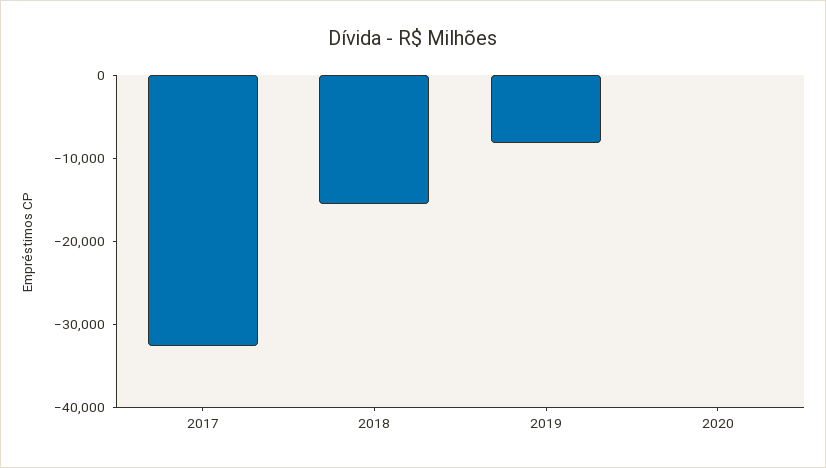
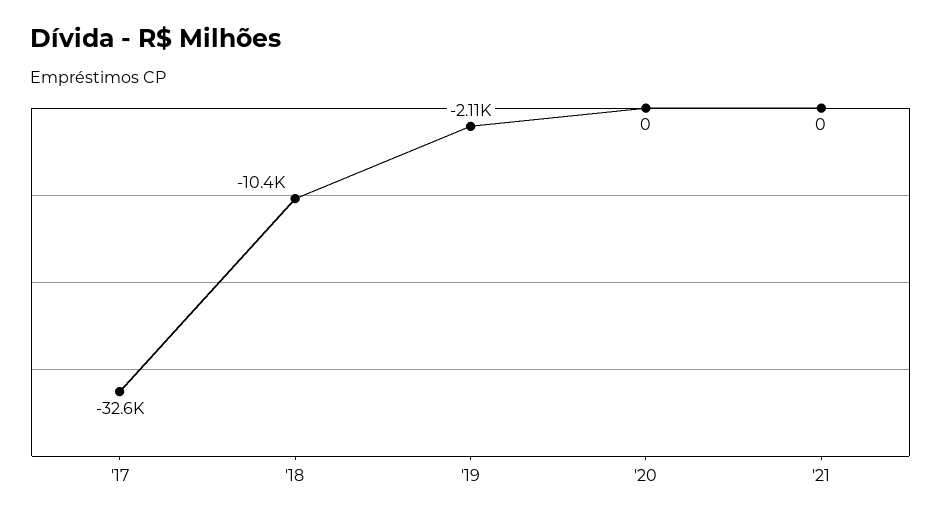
2018: -16000 -> -10400
2019: -8000 -> -2110
'21: none -> 0

